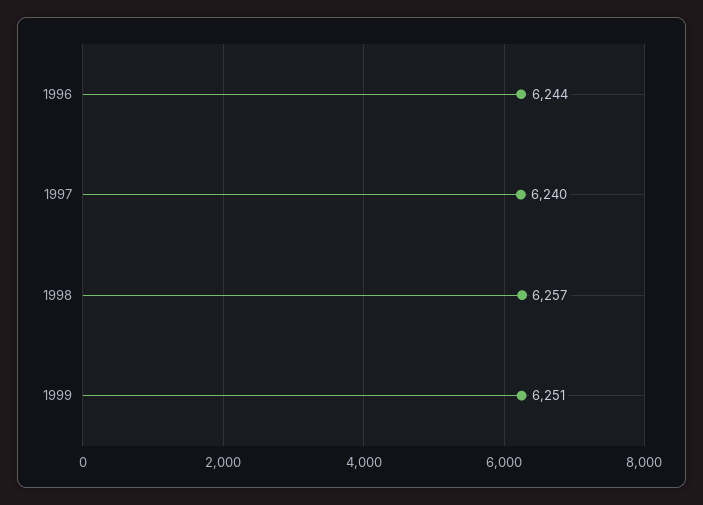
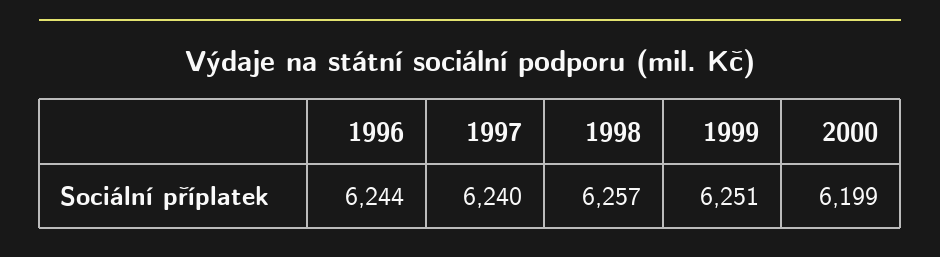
2000: none -> 6199

